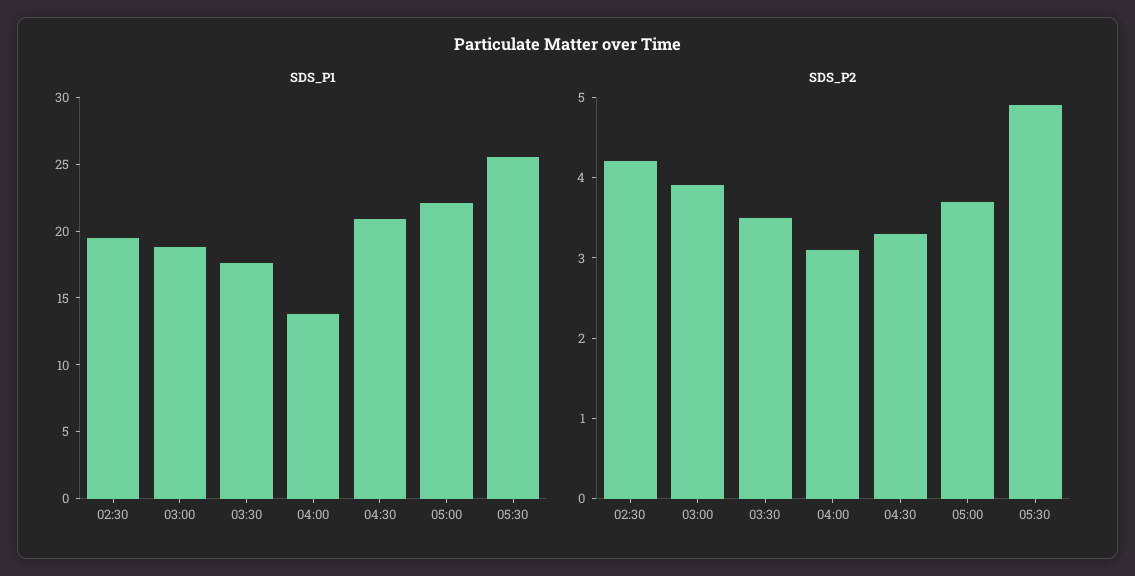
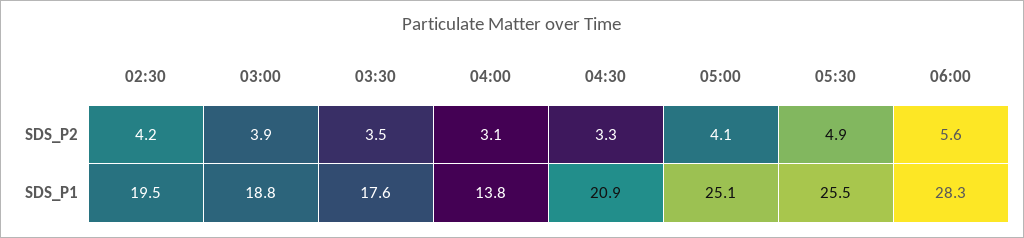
SDS_P1, 05:00: 22 -> 25.1
SDS_P2, 05:00: 3.7 -> 4.1
SDS_P2, 06:00: none -> 5.6
SDS_P1, 06:00: none -> 28.3

